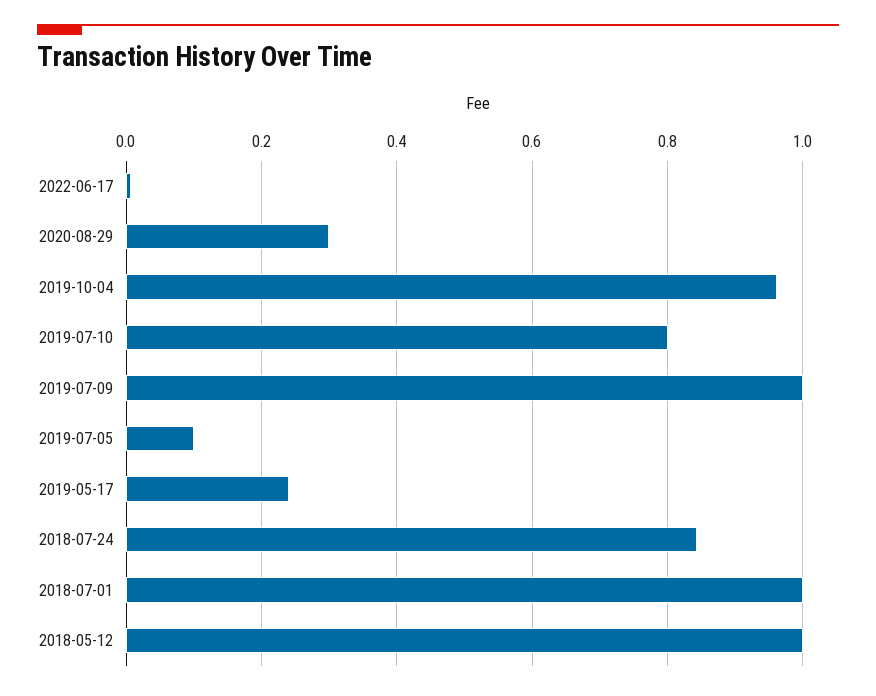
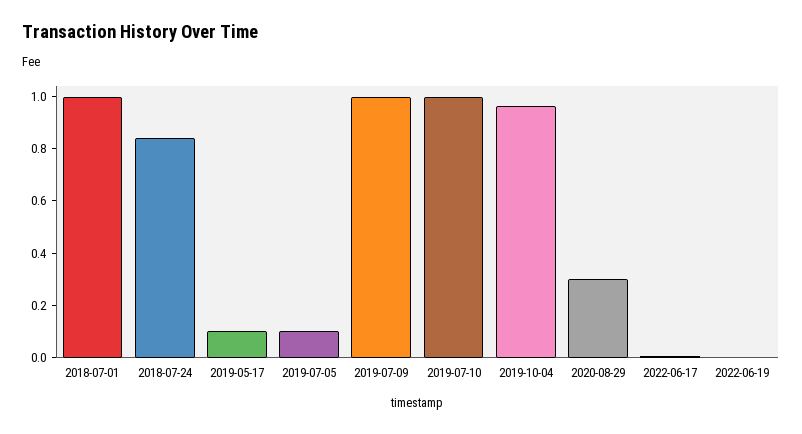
2019-07-10: 0.8 -> 1
2019-05-17: 0.24 -> 0.1
2018-05-12: 1 -> none
2022-06-19: none -> 0

